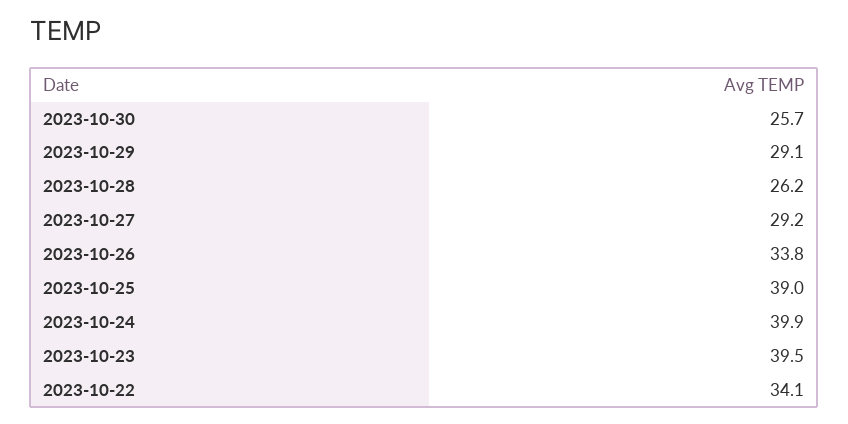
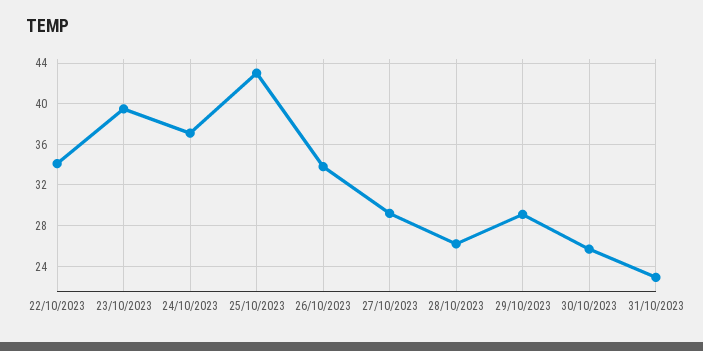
2023-10-25: 39 -> 43
2023-10-24: 39.9 -> 37
31/10/2023: none -> 23

